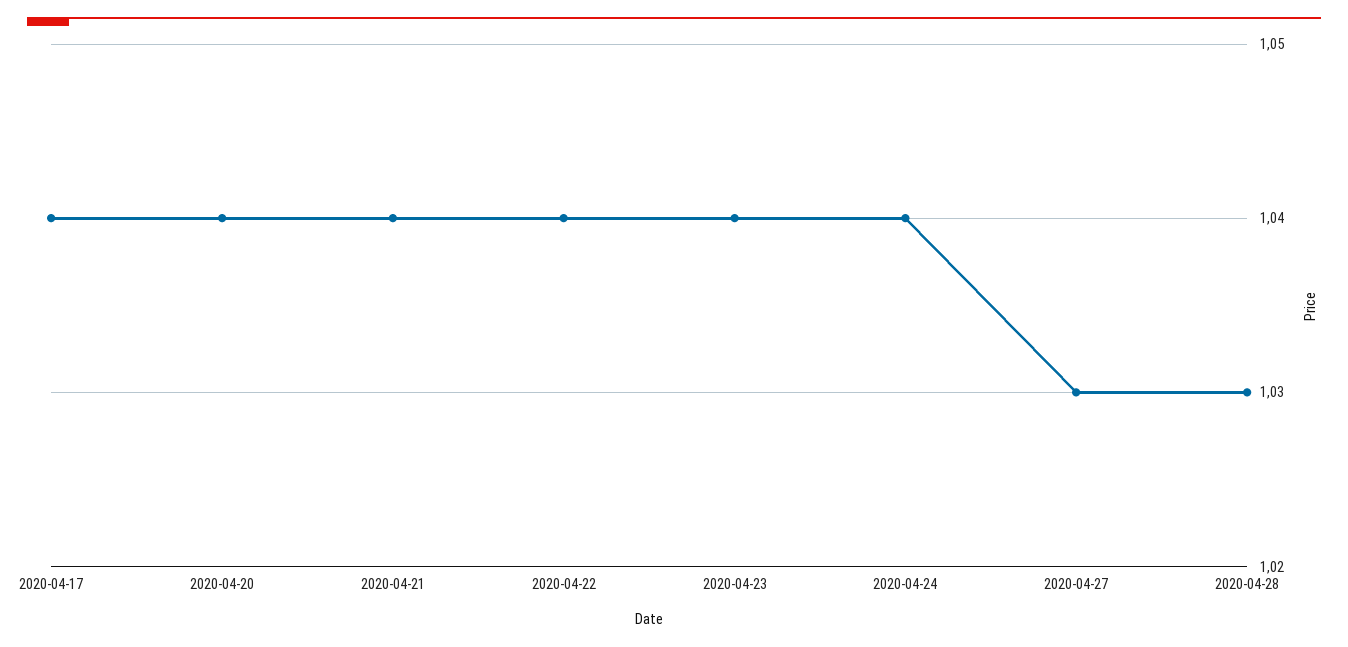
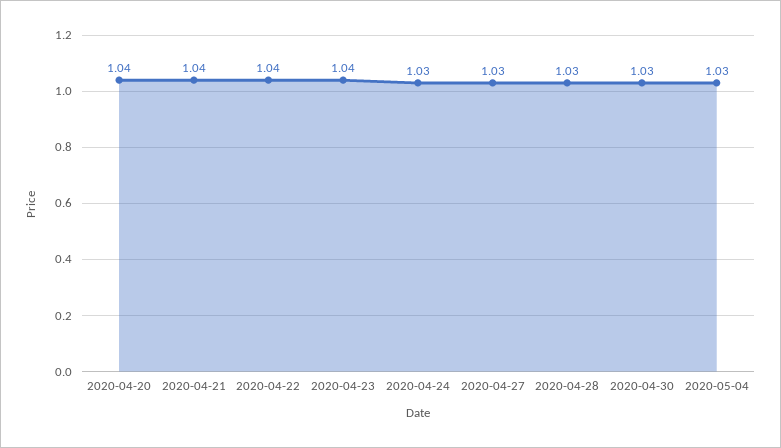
2020-04-17: 1.04 -> none
2020-04-24: 1.04 -> 1.03
2020-04-30: none -> 1.03
2020-05-04: none -> 1.03

